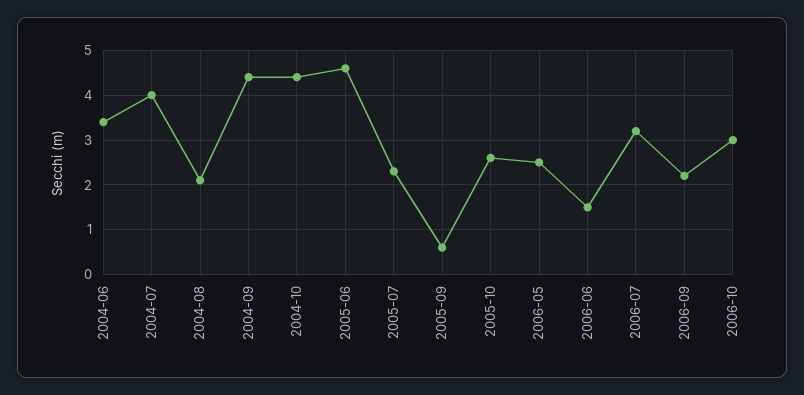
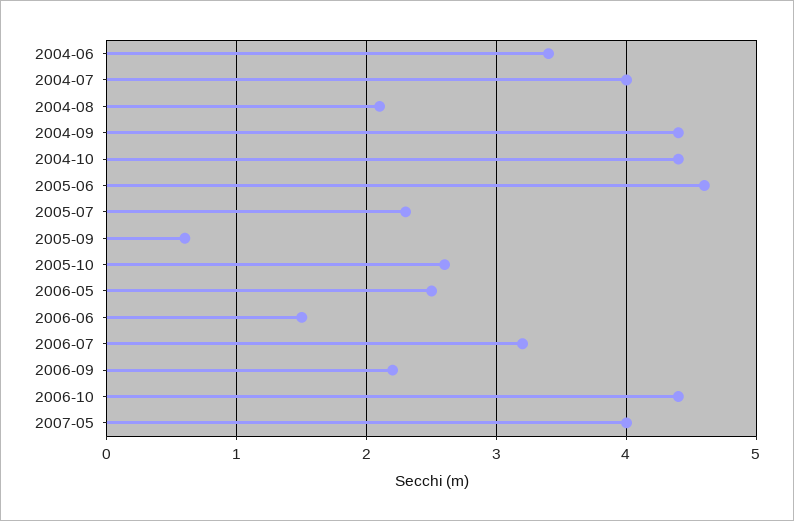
2006-10: 3 -> 4.4
2007-05: none -> 4

